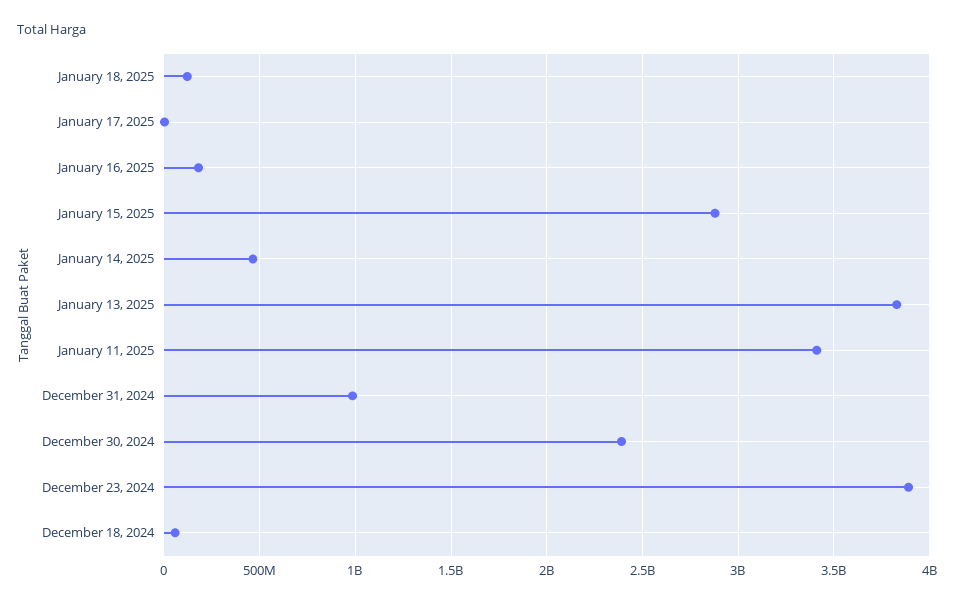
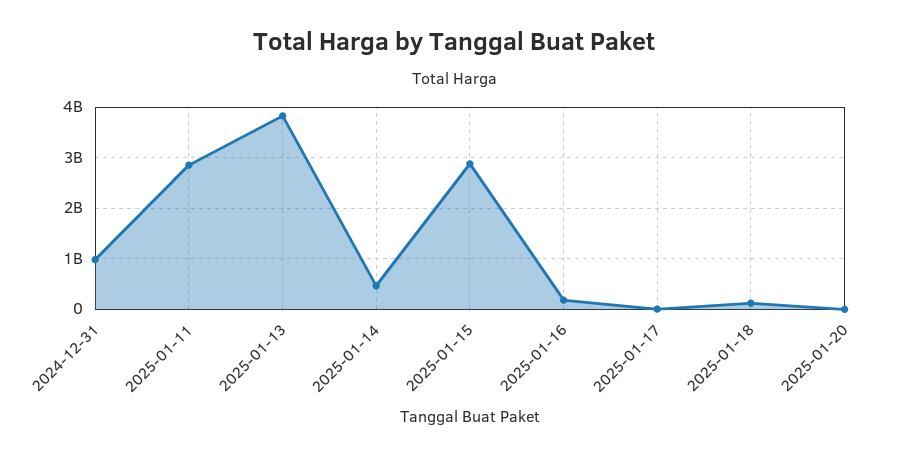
January 11, 2025: 3400000000 -> 2800000000
December 30, 2024: 2400000000 -> none
December 23, 2024: 3900000000 -> none
December 18, 2024: 50000000 -> none
2025-01-20: none -> 0

